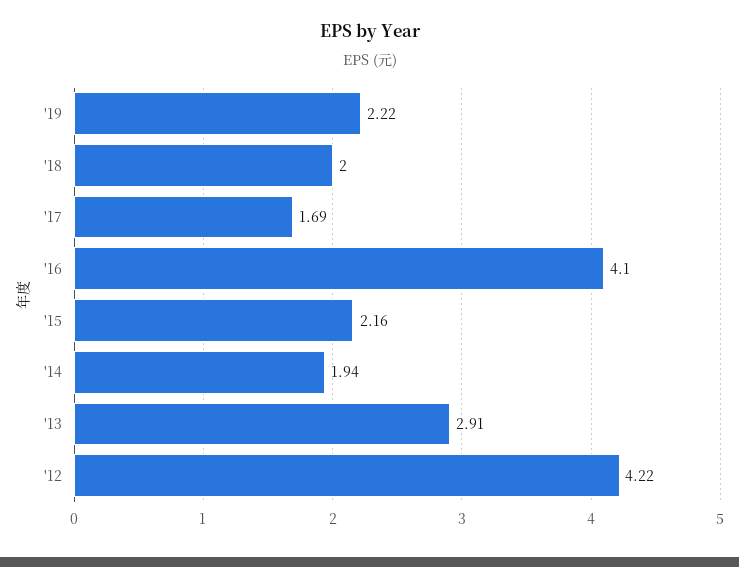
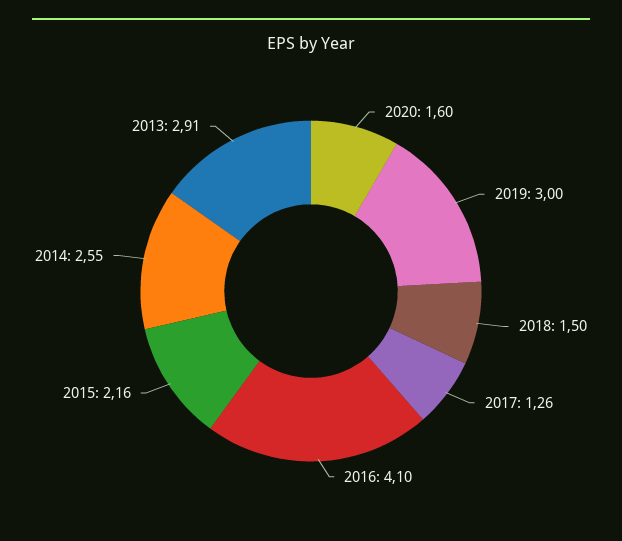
'19: 2.22 -> 3
'18: 2 -> 1.5
'17: 1.69 -> 1.26
'14: 1.94 -> 2.55
'12: 4.22 -> none
2020: none -> 1.6

